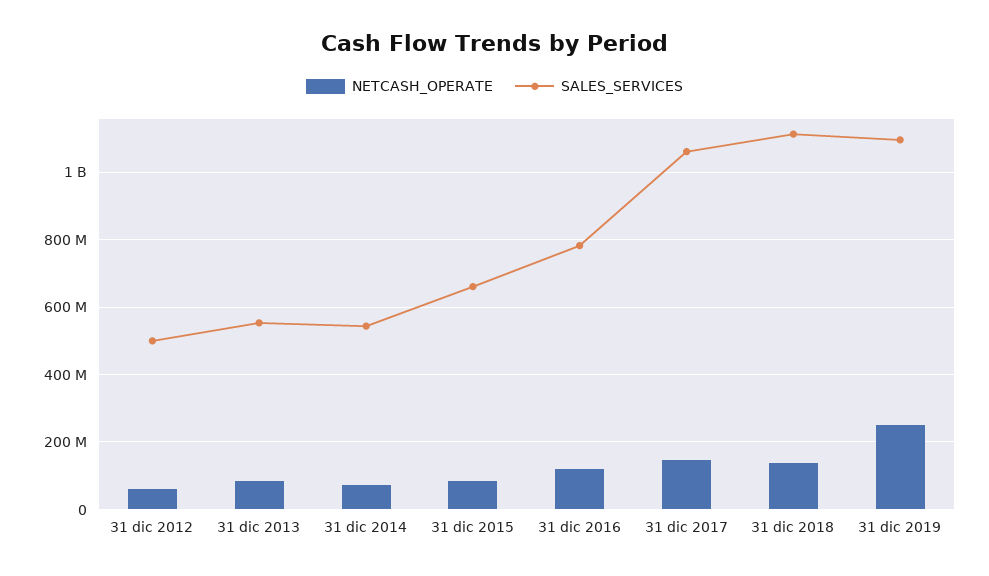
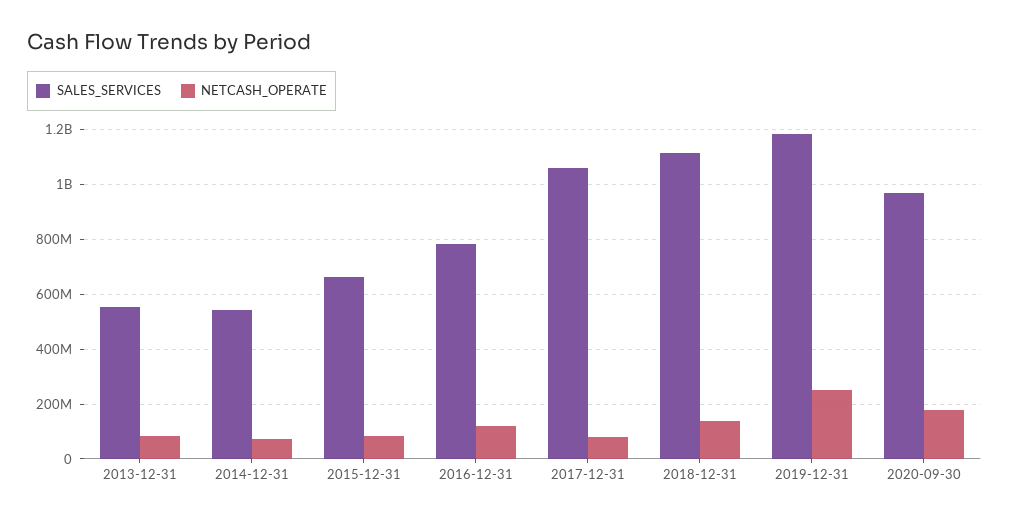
NETCASH_OPERATE, 31 dic 2012: 60000000 -> none
SALES_SERVICES, 31 dic 2012: 500000000 -> none
NETCASH_OPERATE, 31 dic 2017: 140000000 -> 75000000
SALES_SERVICES, 31 dic 2019: 1100000000 -> 1175000000
SALES_SERVICES, 2020-09-30: none -> 975000000
NETCASH_OPERATE, 2020-09-30: none -> 175000000

